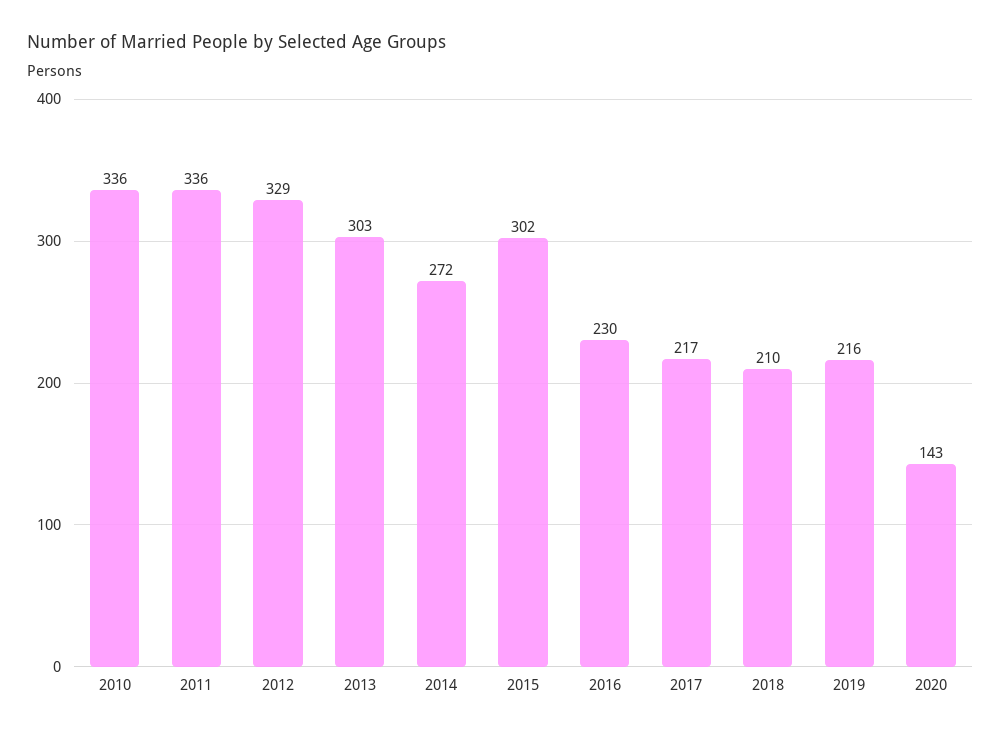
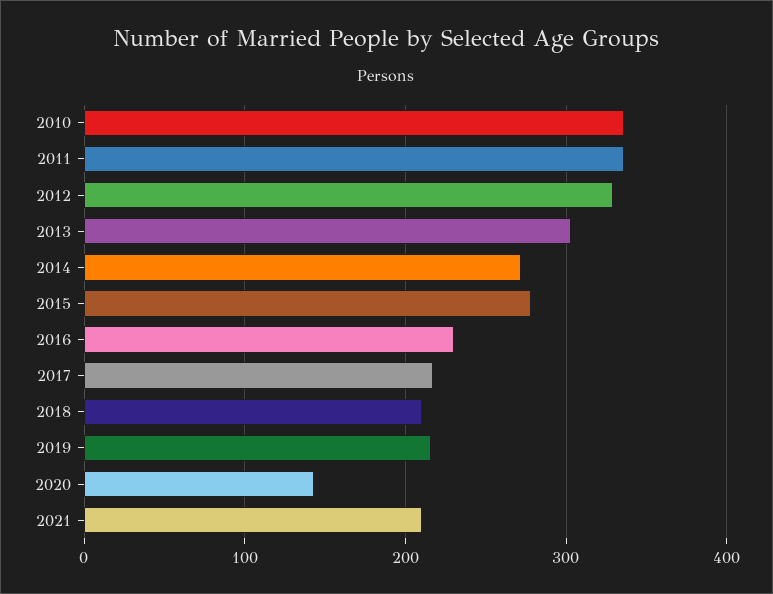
2015: 302 -> 280
2021: none -> 210

